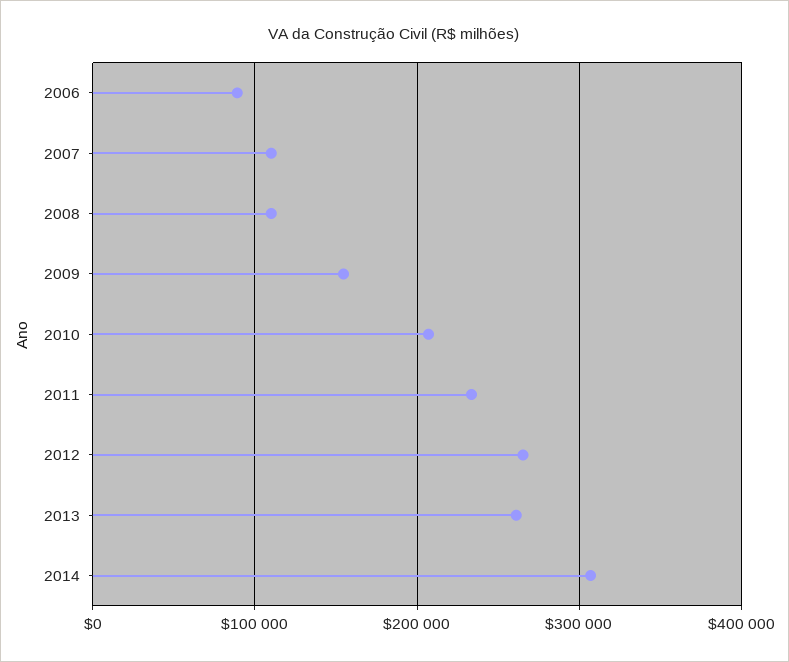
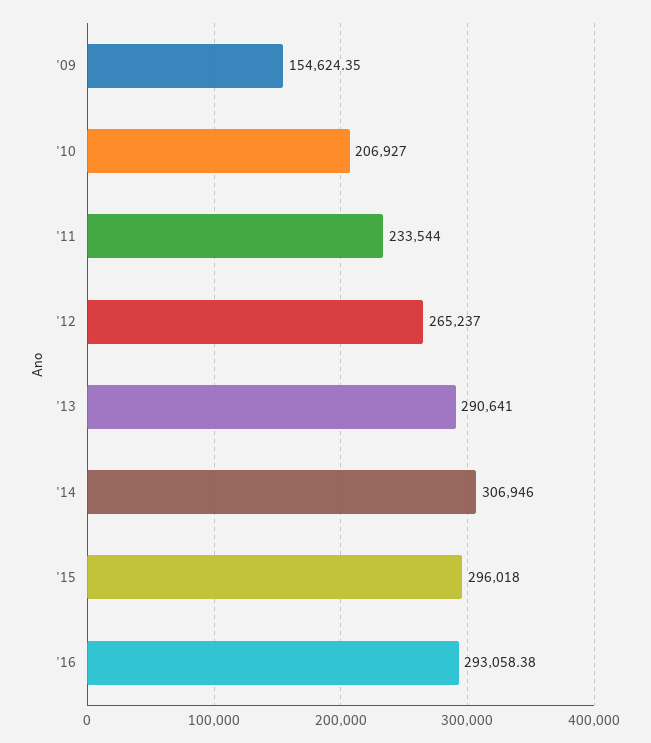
2006: 90000 -> none
2007: 110000 -> none
2008: 110000 -> none
2013: 260000 -> 290641
'15: none -> 296018
'16: none -> 293058.38

